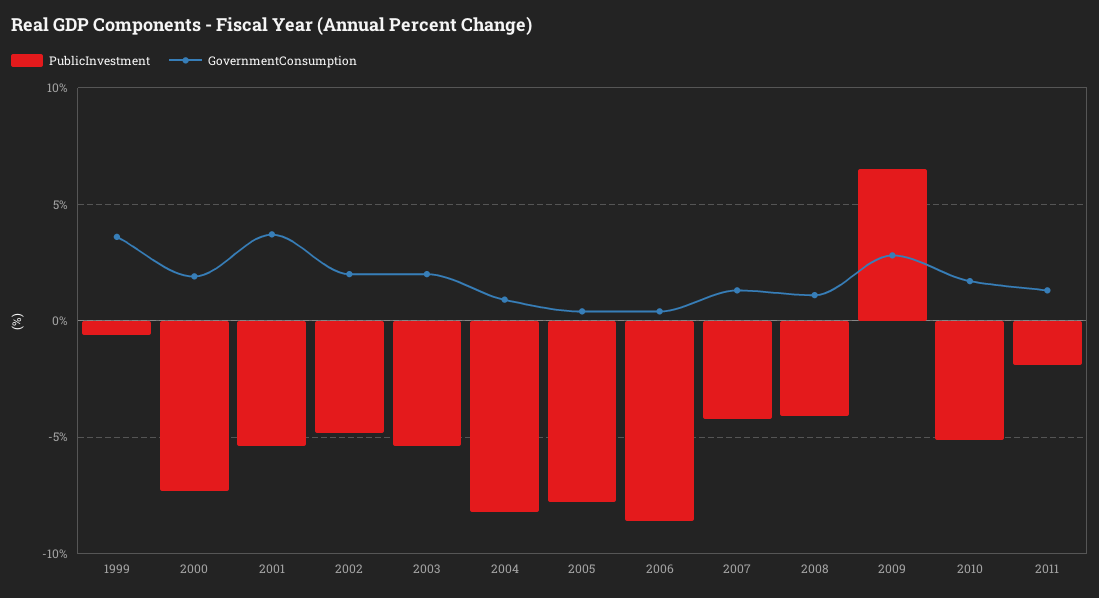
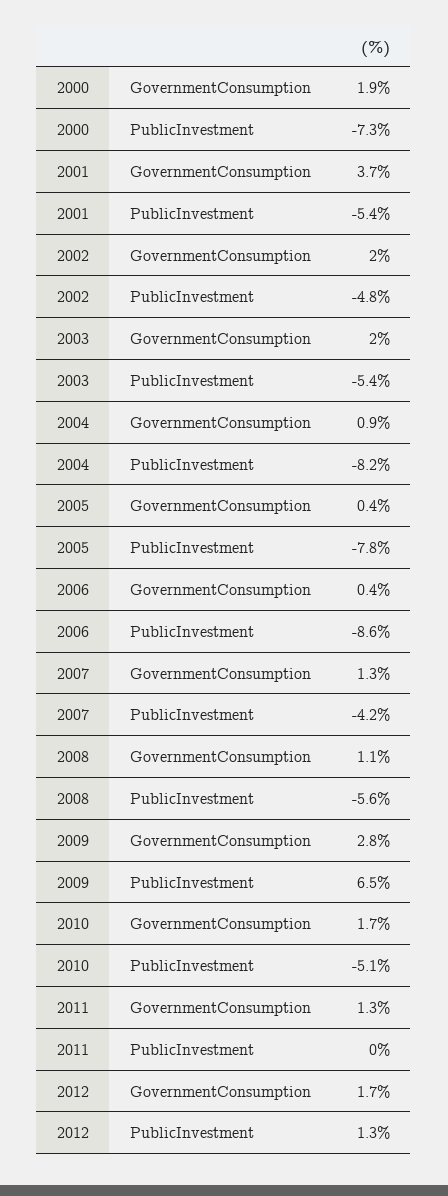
PublicInvestment, 1999: -0.5 -> none
GovernmentConsumption, 1999: 3.5 -> none
PublicInvestment, 2008: -4 -> -5.6
PublicInvestment, 2011: -2 -> 0
GovernmentConsumption, 2012: none -> 1.7
PublicInvestment, 2012: none -> 1.3

